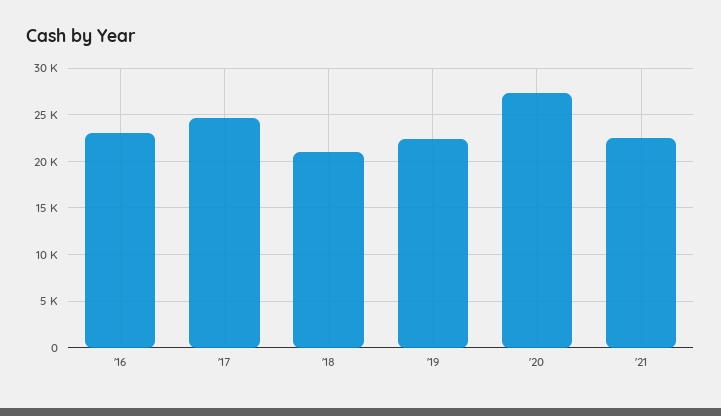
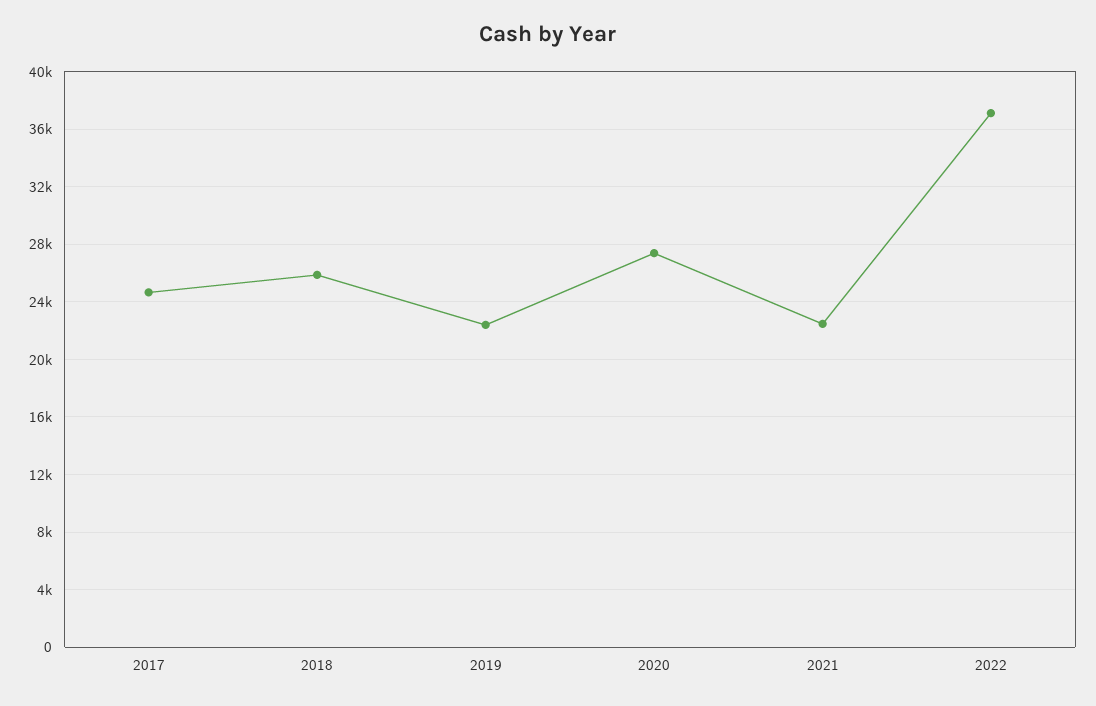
'16: 23000 -> none
'18: 21000 -> 26000
2022: none -> 37000

